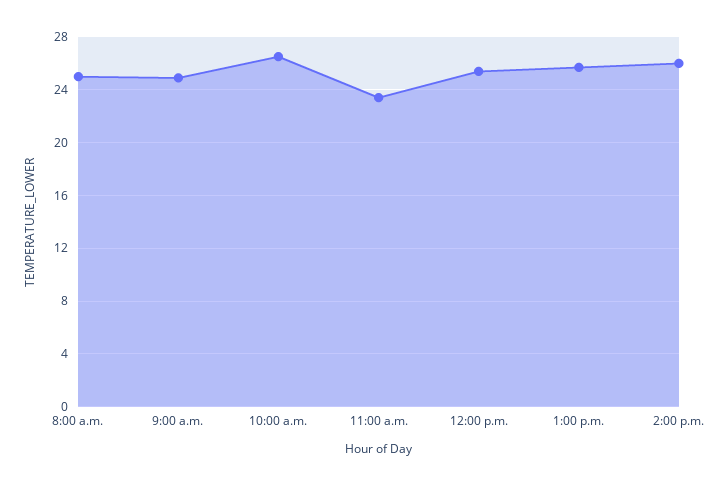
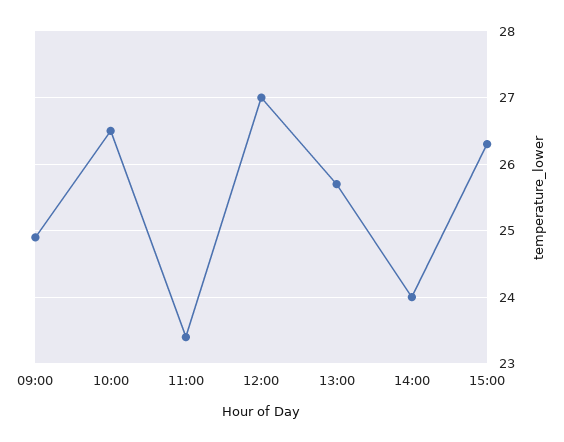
8:00 a.m.: 25 -> none
12:00 p.m.: 25.5 -> 27
2:00 p.m.: 26 -> 24
15:00: none -> 26.3

